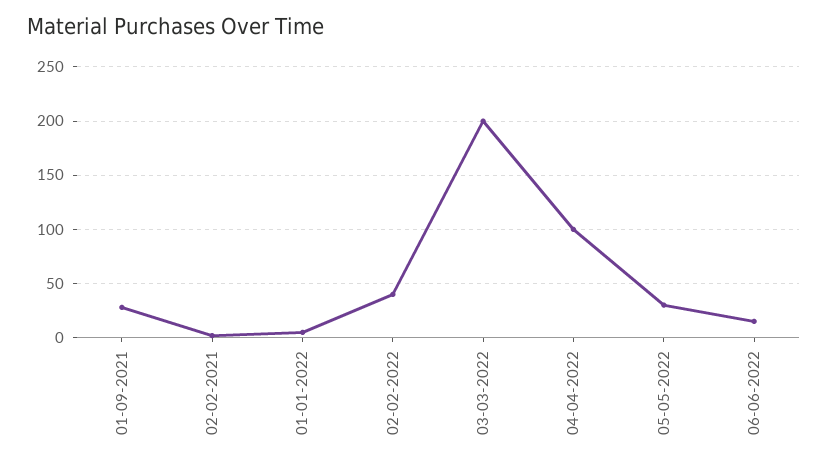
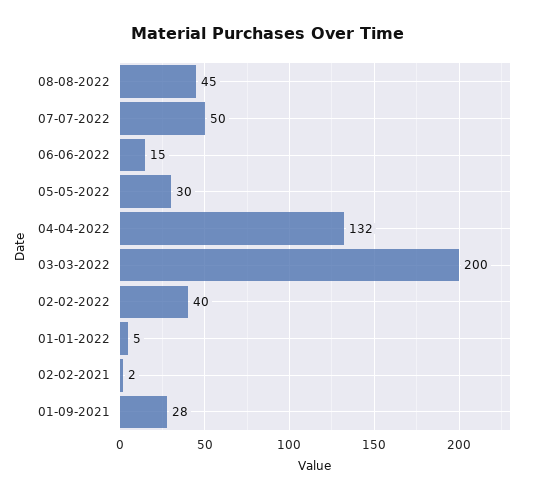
04-04-2022: 100 -> 132
08-08-2022: none -> 45
07-07-2022: none -> 50

